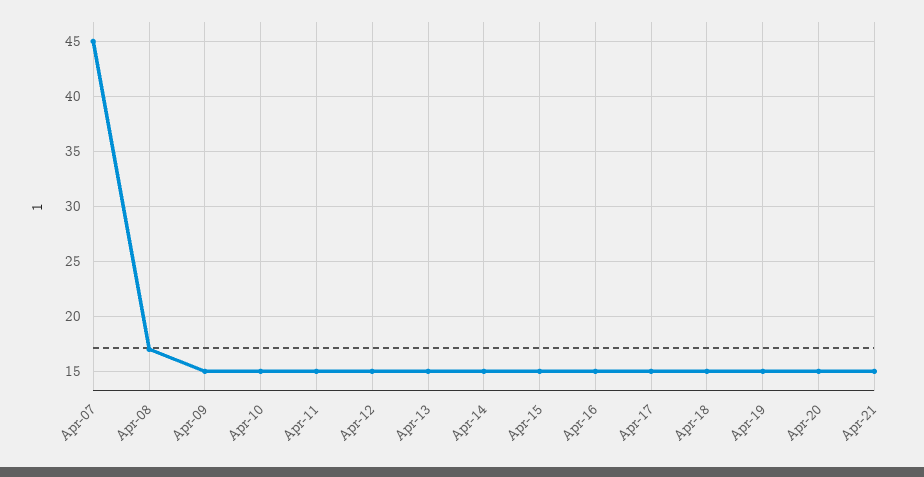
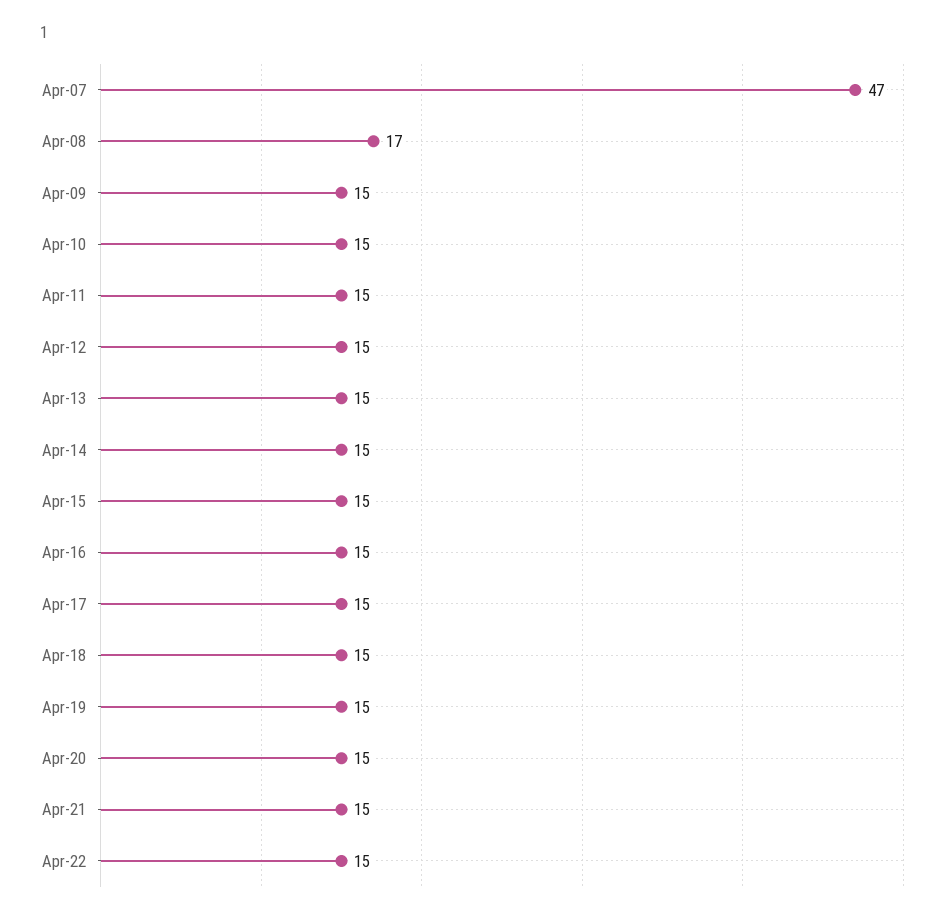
Apr-07: 45 -> 47
Apr-22: none -> 15

